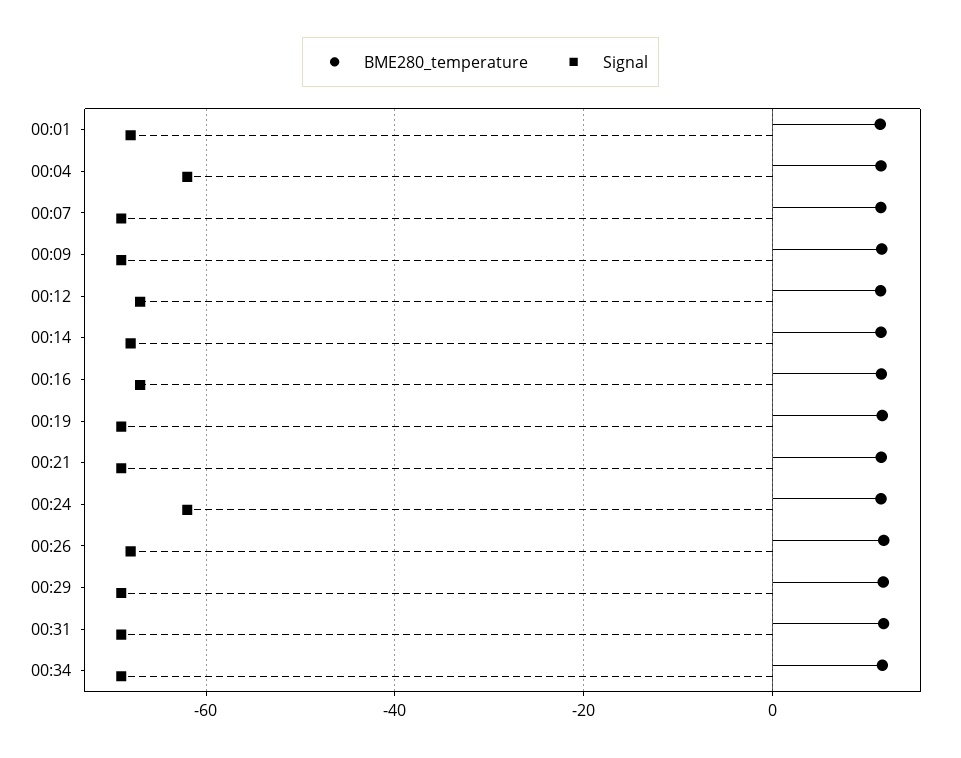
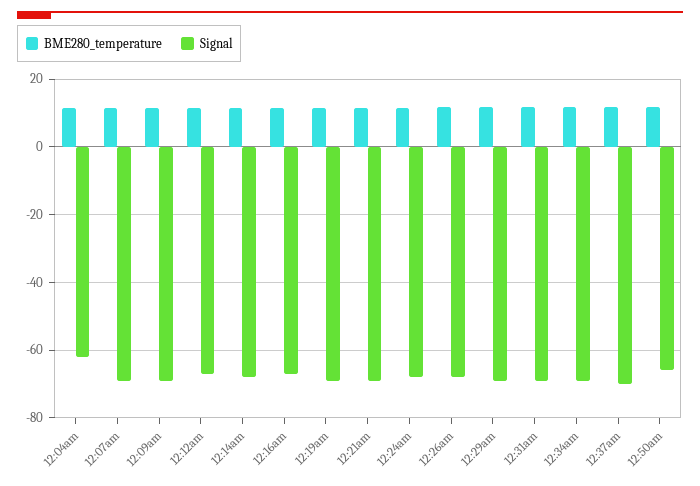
BME280_temperature, 00:01: 12 -> none
Signal, 00:01: -68 -> none
Signal, 00:24: -62 -> -68
BME280_temperature, 12:37am: none -> 12
Signal, 12:37am: none -> -70
BME280_temperature, 12:50am: none -> 12
Signal, 12:50am: none -> -66

